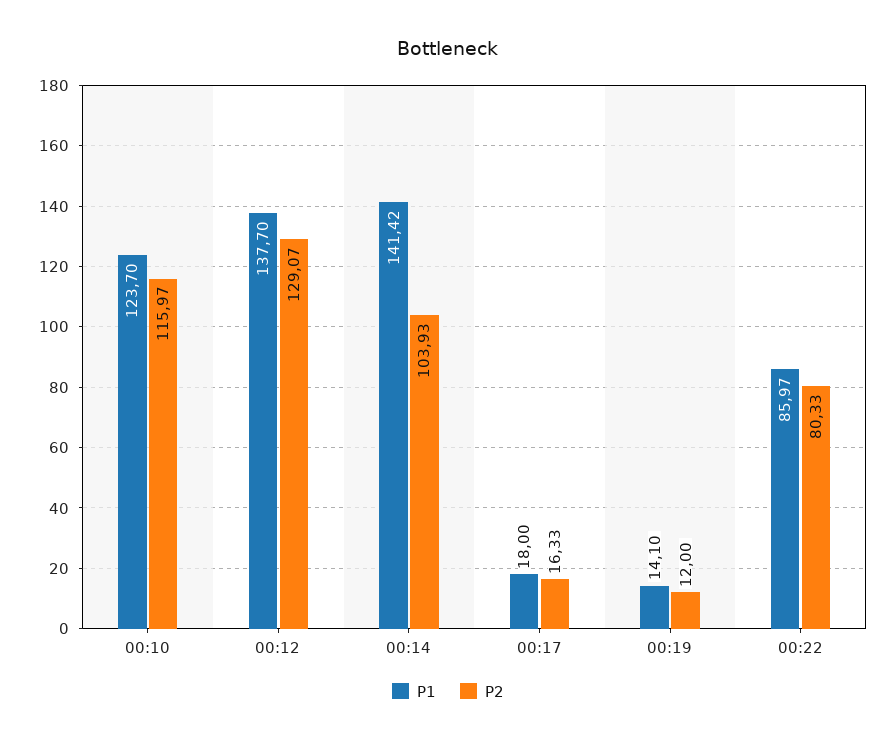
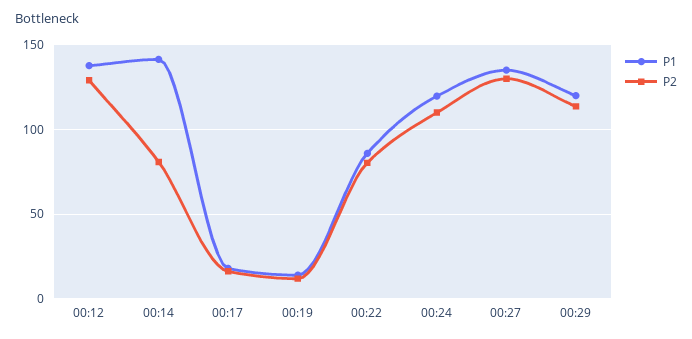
P1, 00:10: 123.7 -> none
P2, 00:10: 115.97 -> none
P2, 00:14: 103.93 -> 80
P1, 00:24: none -> 120
P2, 00:24: none -> 110
P1, 00:27: none -> 135
P2, 00:27: none -> 130
P1, 00:29: none -> 120
P2, 00:29: none -> 115

